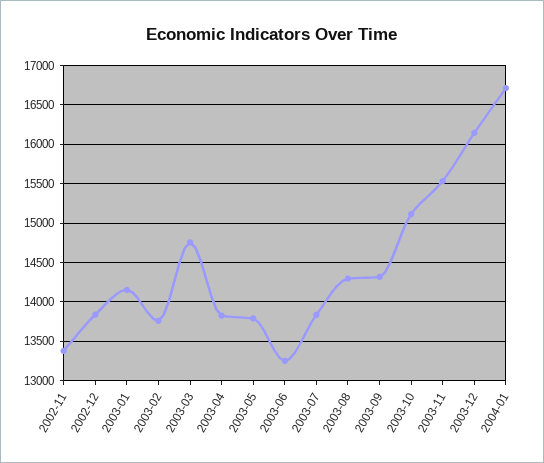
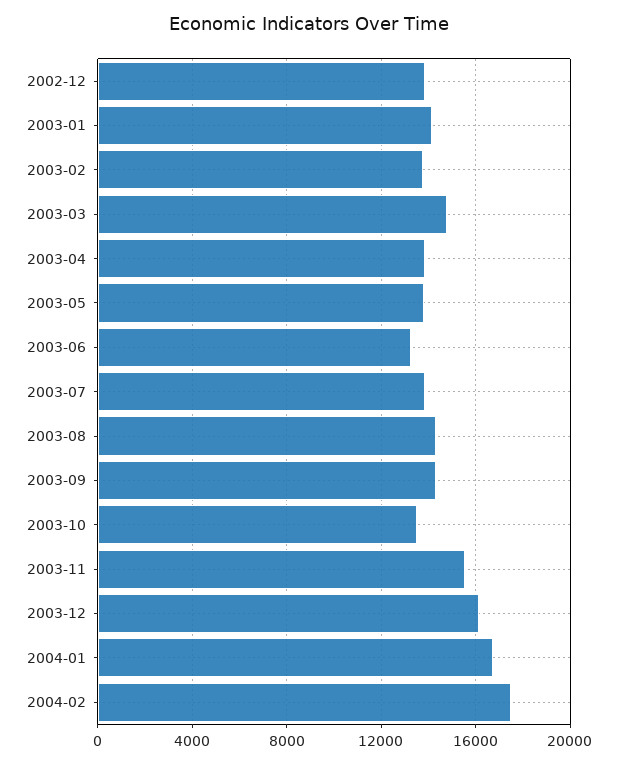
2002-11: 13400 -> none
2003-10: 15100 -> 13500
2004-02: none -> 17500

